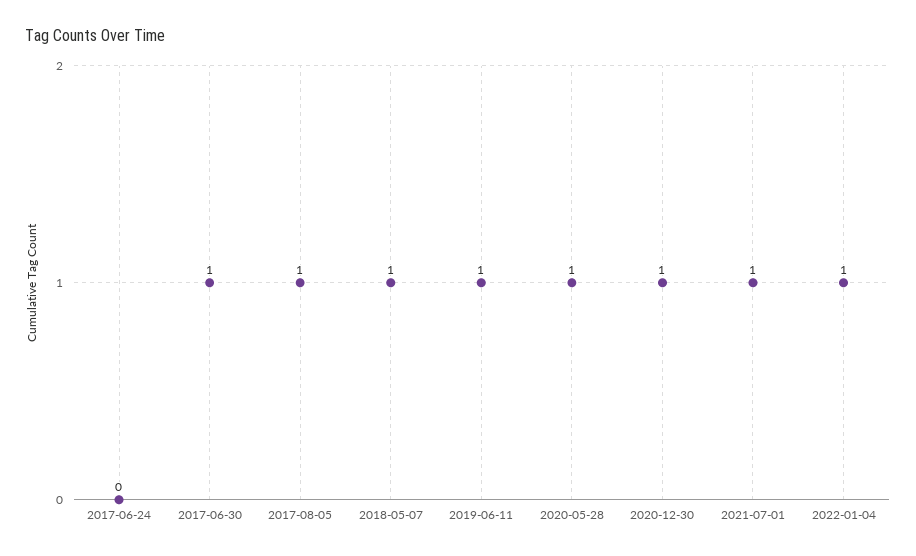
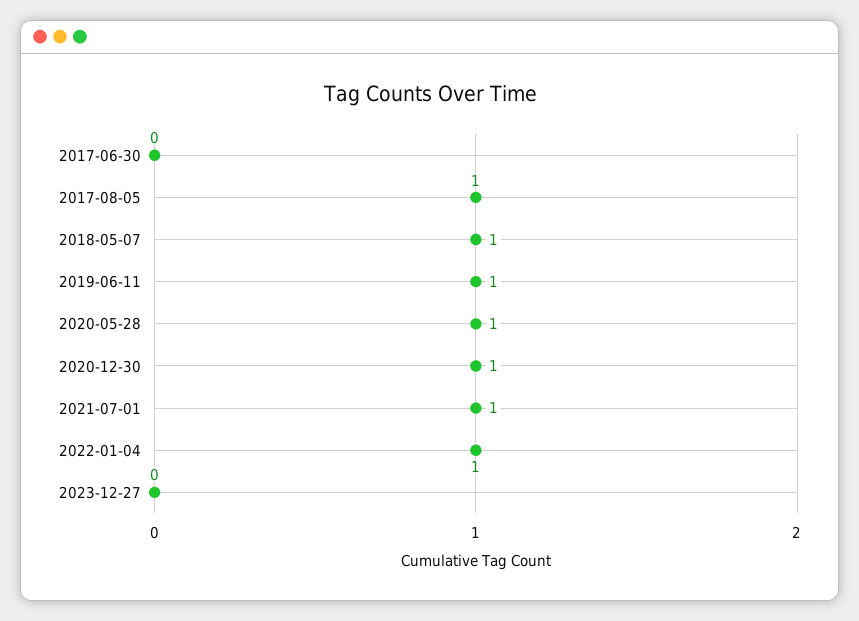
2017-06-24: 0 -> none
2017-06-30: 1 -> 0
2023-12-27: none -> 0

